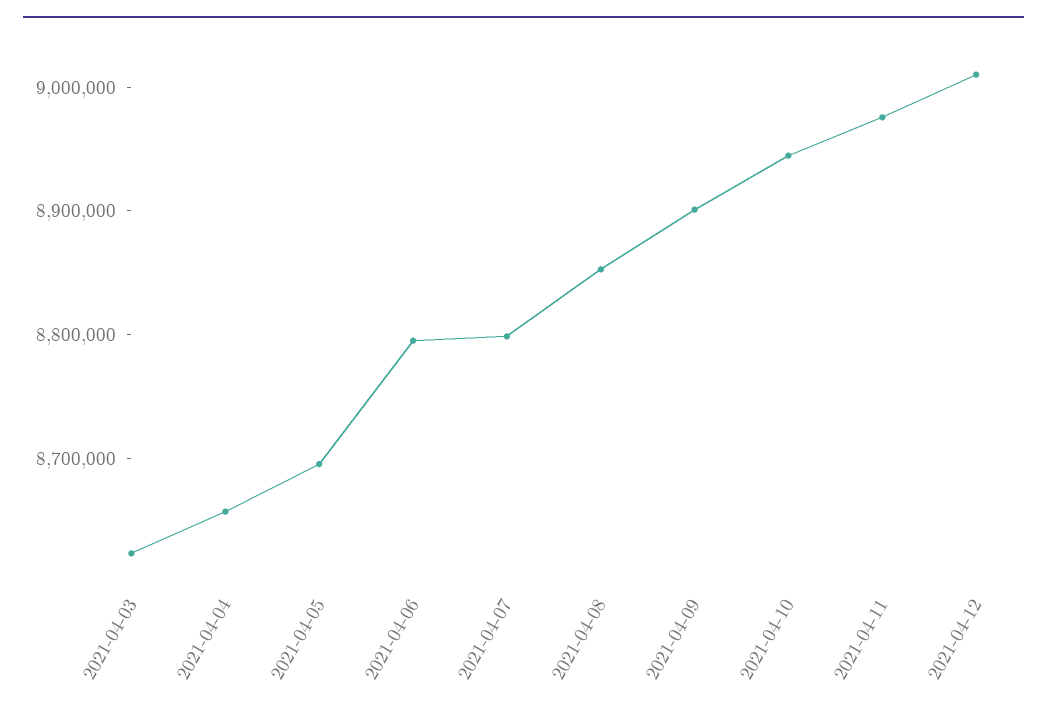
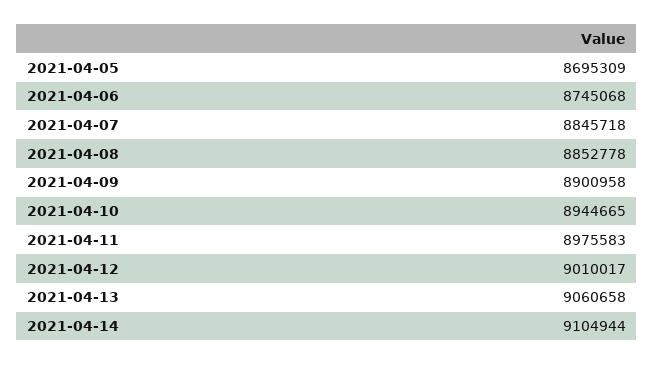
2021-04-03: 8620000 -> none
2021-04-04: 8660000 -> none
2021-04-06: 8800000 -> 8745068
2021-04-07: 8800000 -> 8845718
2021-04-13: none -> 9060658
2021-04-14: none -> 9104944

